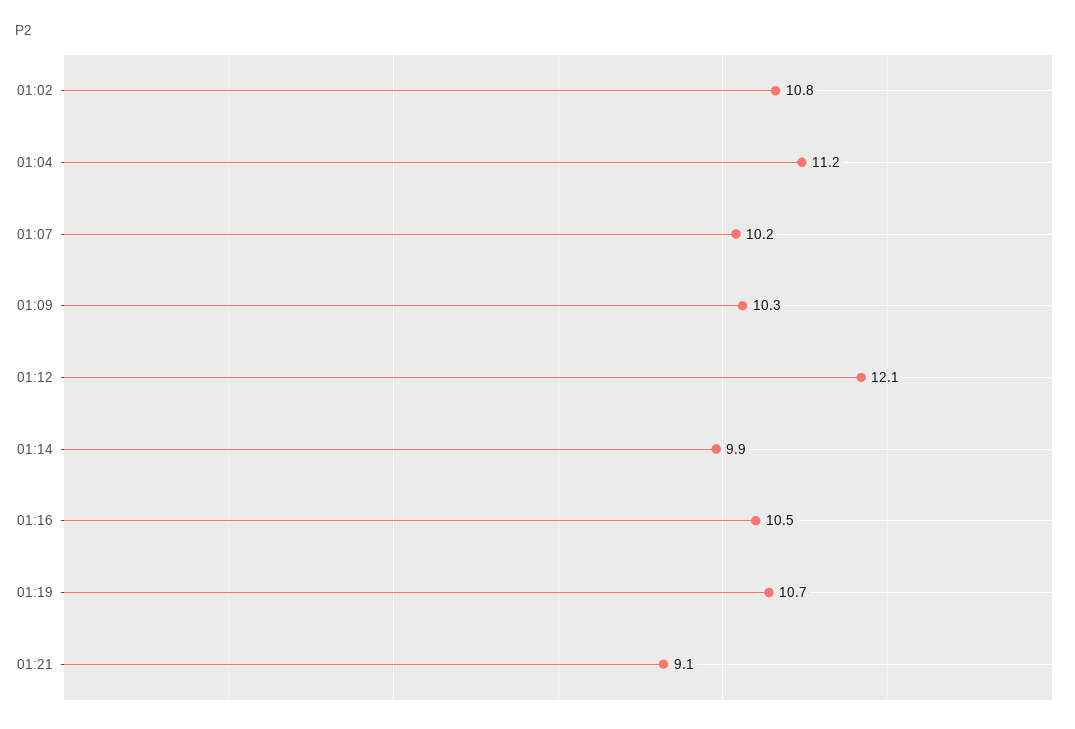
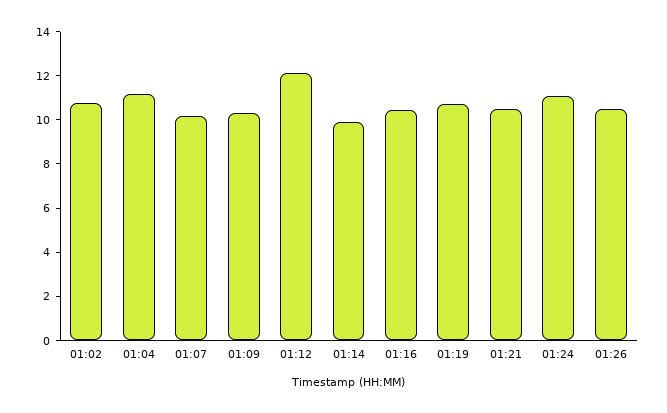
01:21: 9.1 -> 10.5
01:24: none -> 11
01:26: none -> 10.5

